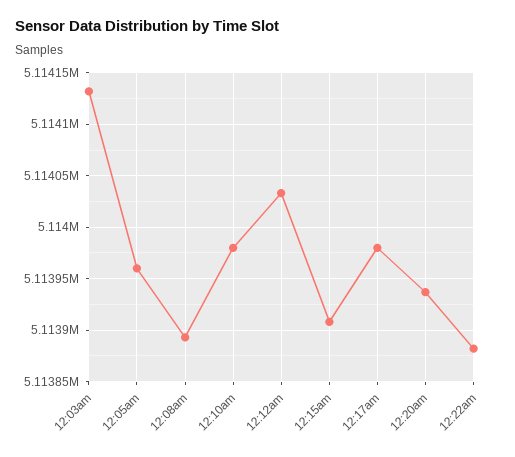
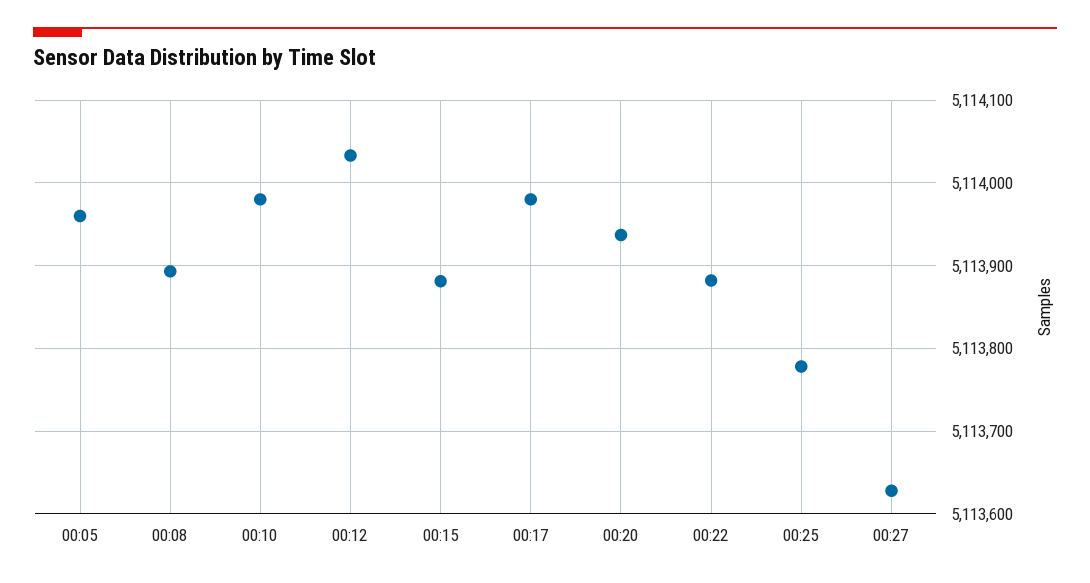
12:03am: 5114130 -> none
12:15am: 5113910 -> 5113880
00:25: none -> 5113780
00:27: none -> 5113630

